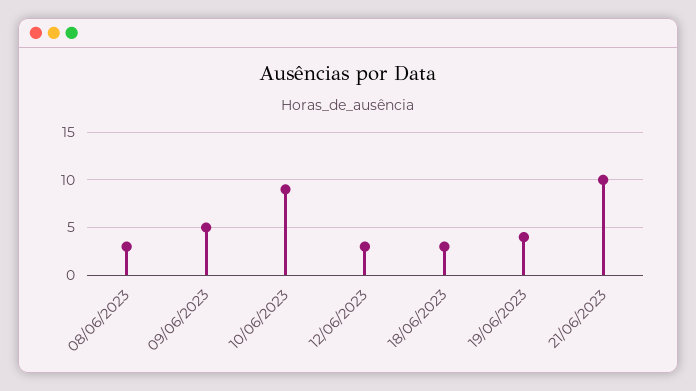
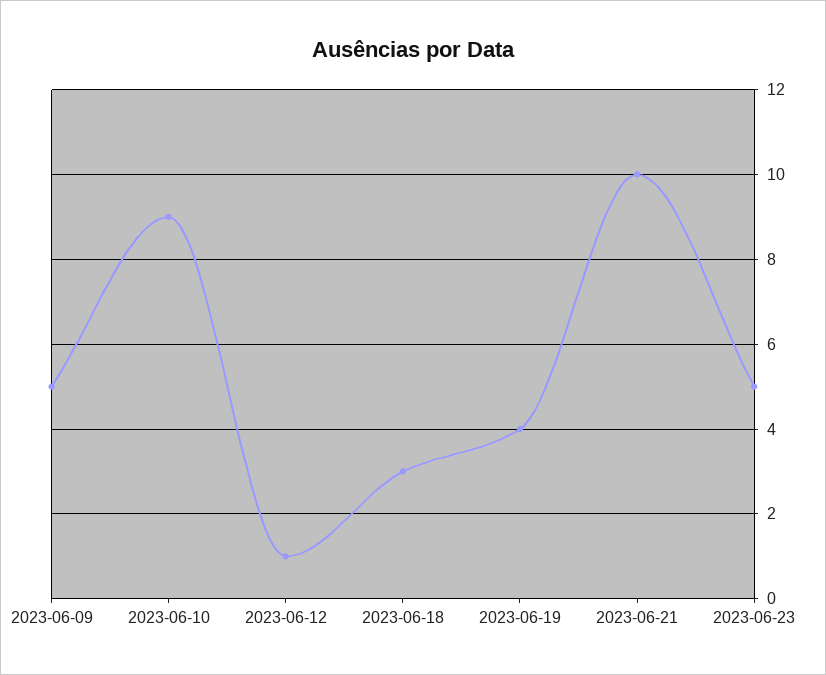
08/06/2023: 3 -> none
12/06/2023: 3 -> 1
2023-06-23: none -> 5

